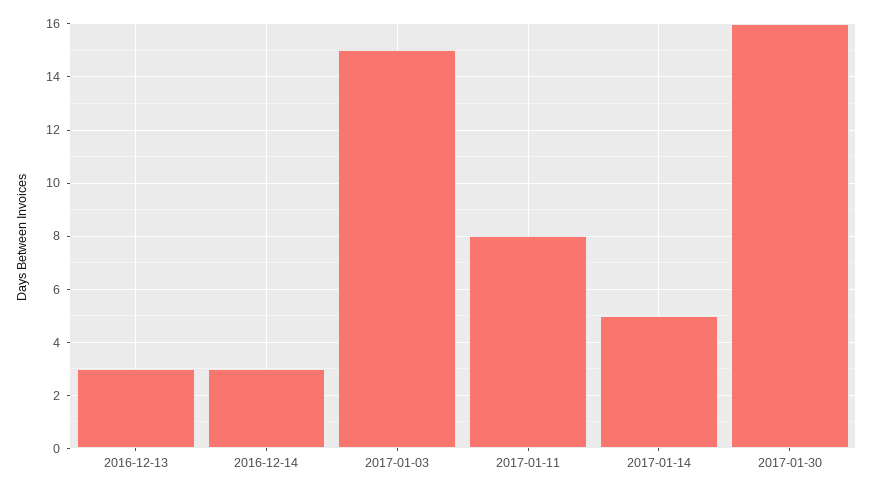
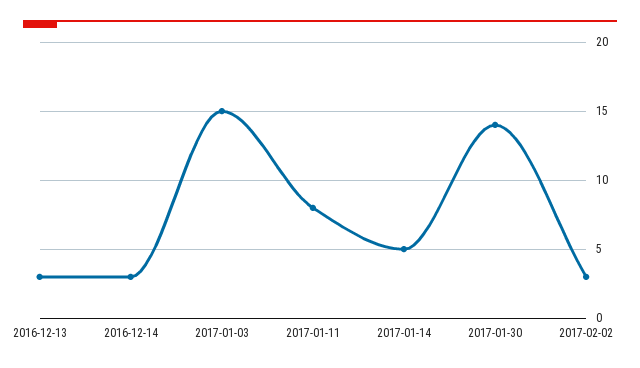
2017-01-30: 16 -> 14
2017-02-02: none -> 3

